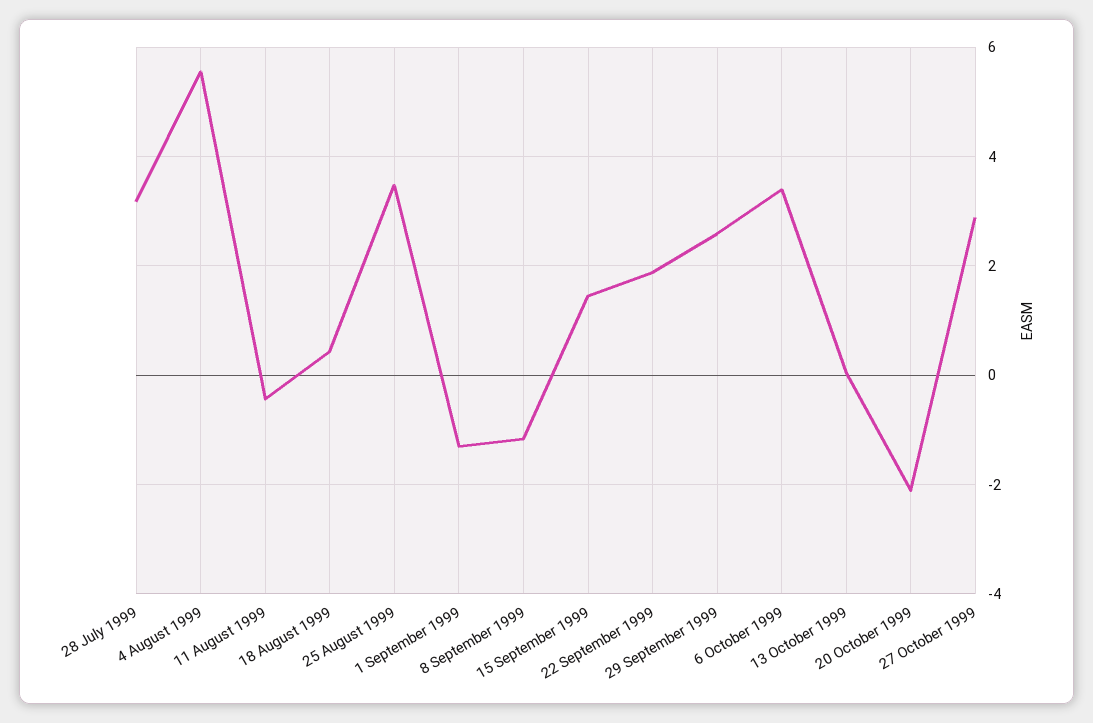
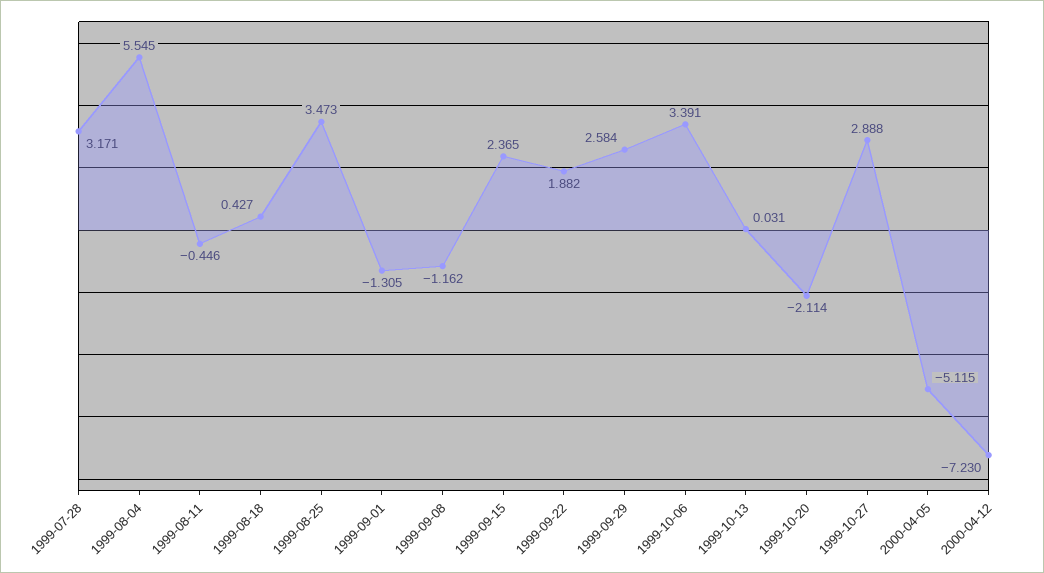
15 September 1999: 1.4 -> 2.365
2000-04-05: none -> -5.115
2000-04-12: none -> -7.23

